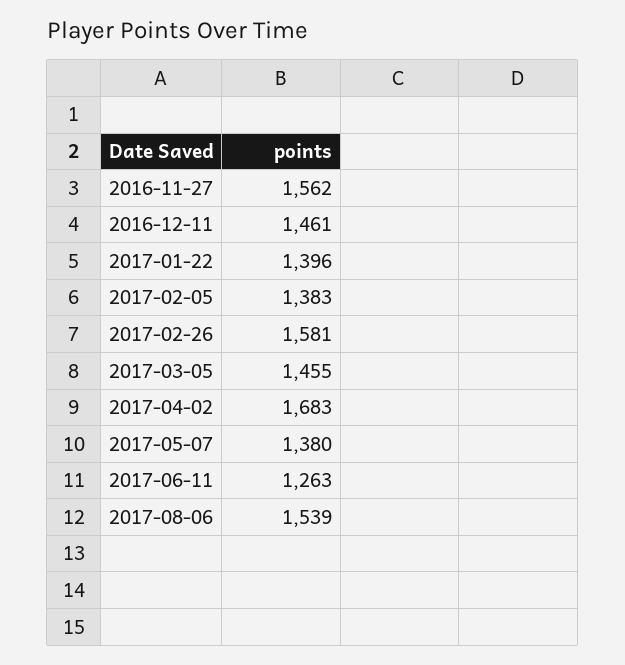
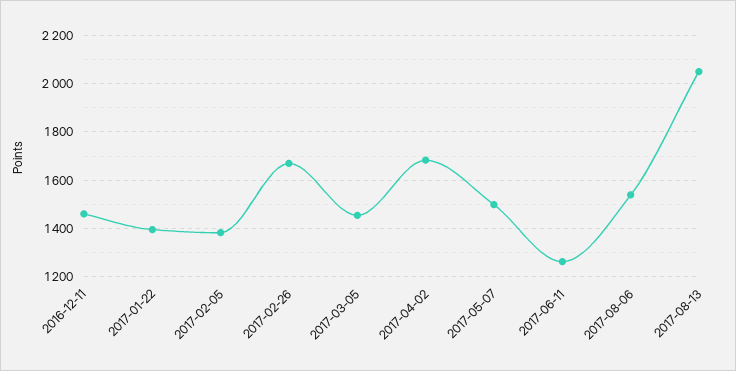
2016-11-27: 1562 -> none
2017-02-26: 1581 -> 1675
2017-05-07: 1380 -> 1500
2017-08-13: none -> 2050

